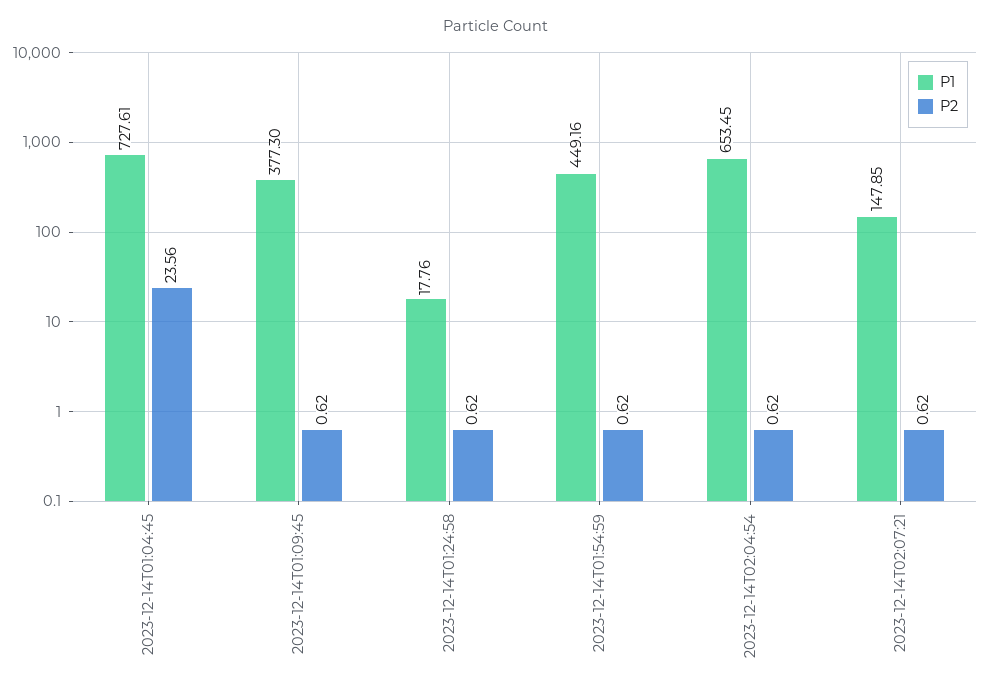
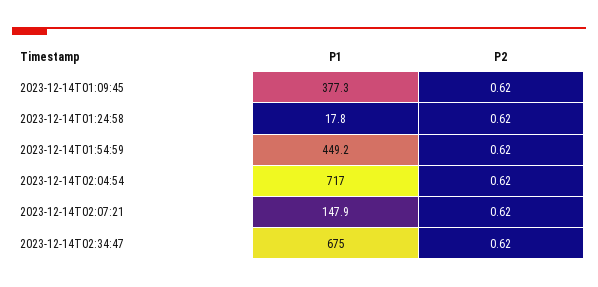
P1, 2023-12-14T01:04:45: 727.61 -> none
P2, 2023-12-14T01:04:45: 23.56 -> none
P1, 2023-12-14T02:04:54: 653.45 -> 717
P1, 2023-12-14T02:34:47: none -> 675
P2, 2023-12-14T02:34:47: none -> 0.62

